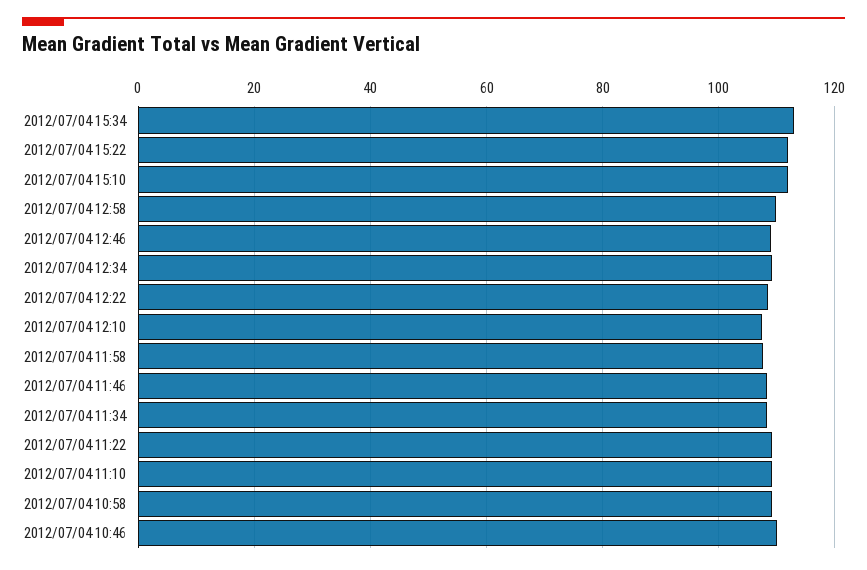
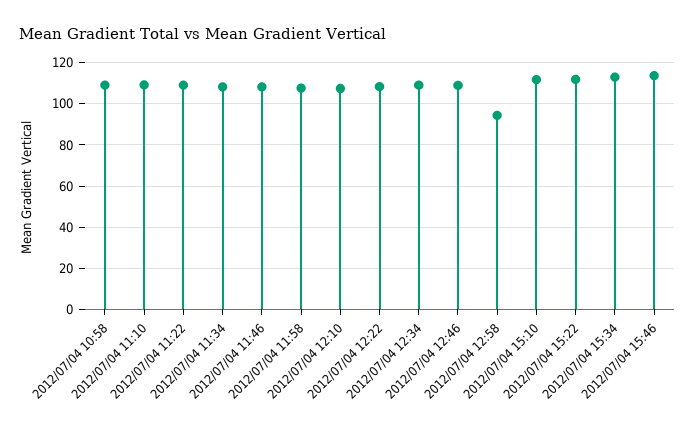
2012/07/04 12:58: 110 -> 95
2012/07/04 10:46: 110 -> none
2012/07/04 15:46: none -> 115

